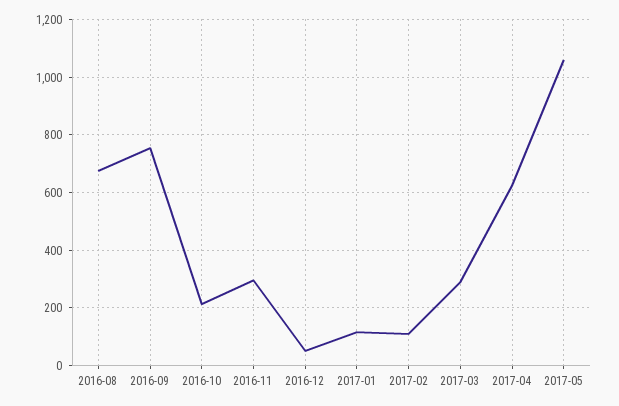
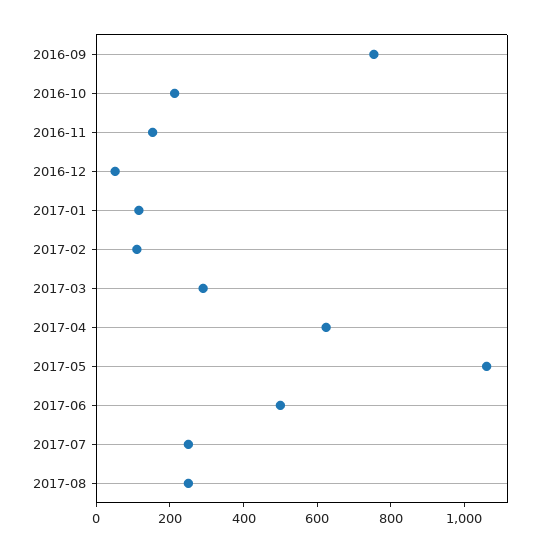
2016-08: 675 -> none
2016-11: 300 -> 150
2017-06: none -> 500
2017-07: none -> 250
2017-08: none -> 250

